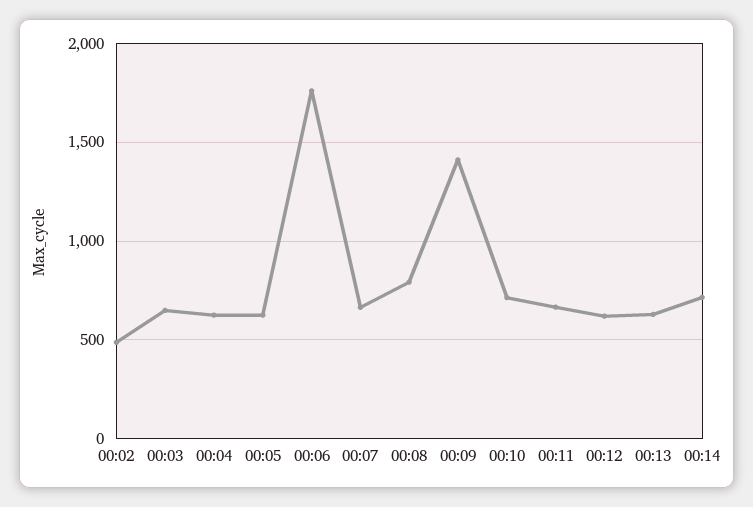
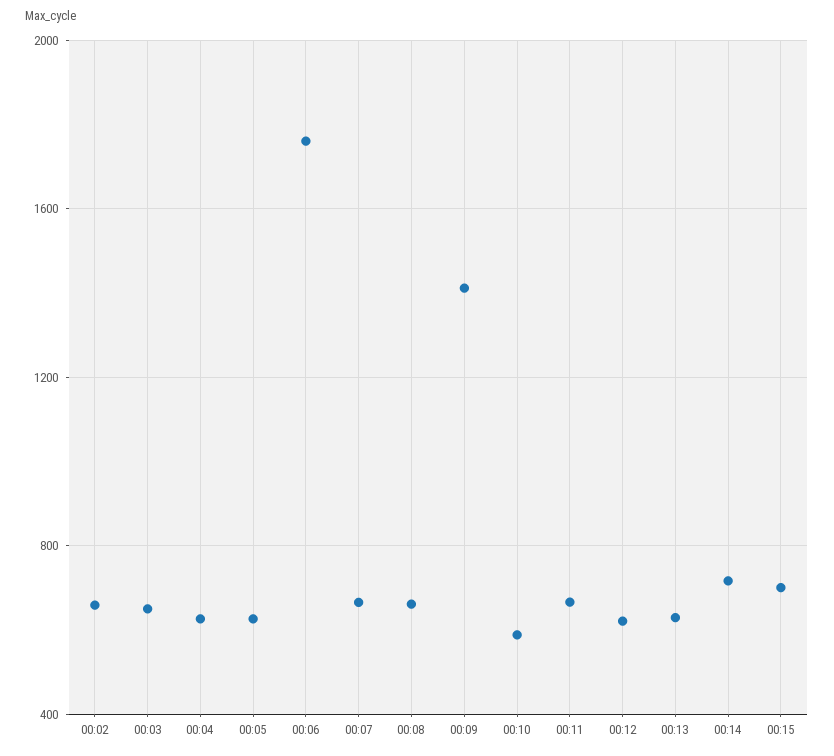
00:02: 500 -> 650
00:08: 800 -> 650
00:10: 700 -> 600
00:15: none -> 700

